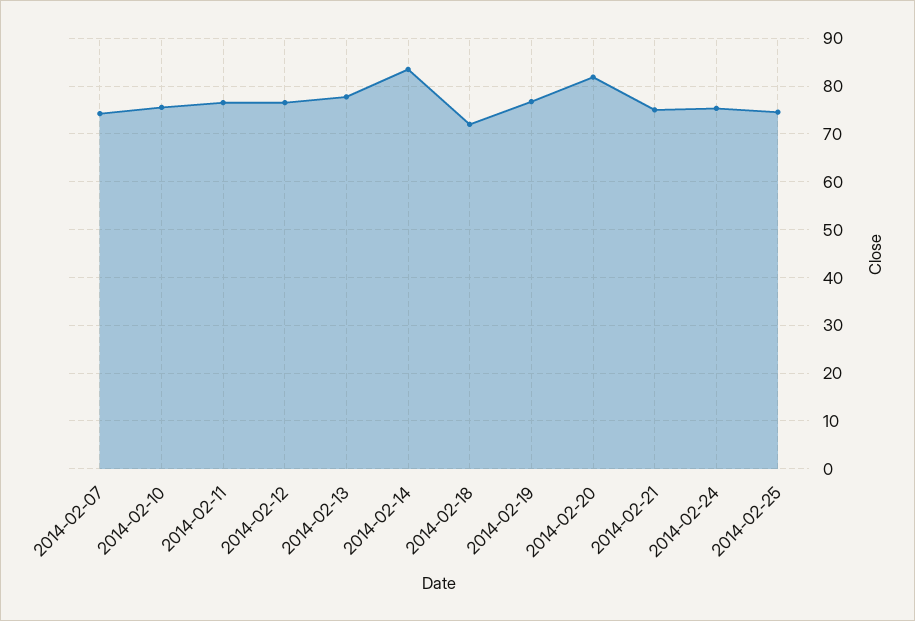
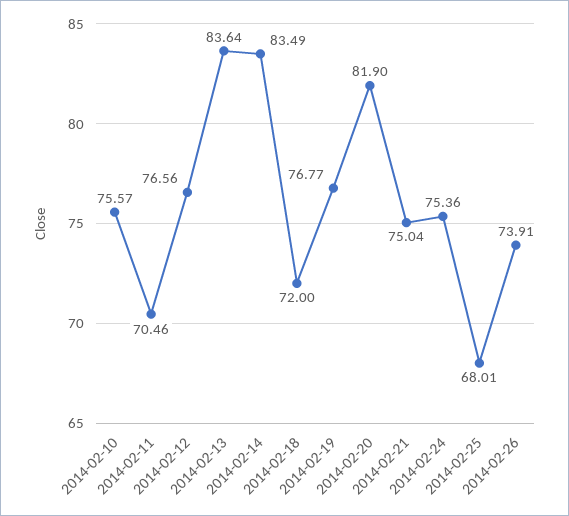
2014-02-07: 74 -> none
2014-02-11: 76 -> 70.46
2014-02-13: 78 -> 83.64
2014-02-25: 74 -> 68.01
2014-02-26: none -> 73.91

